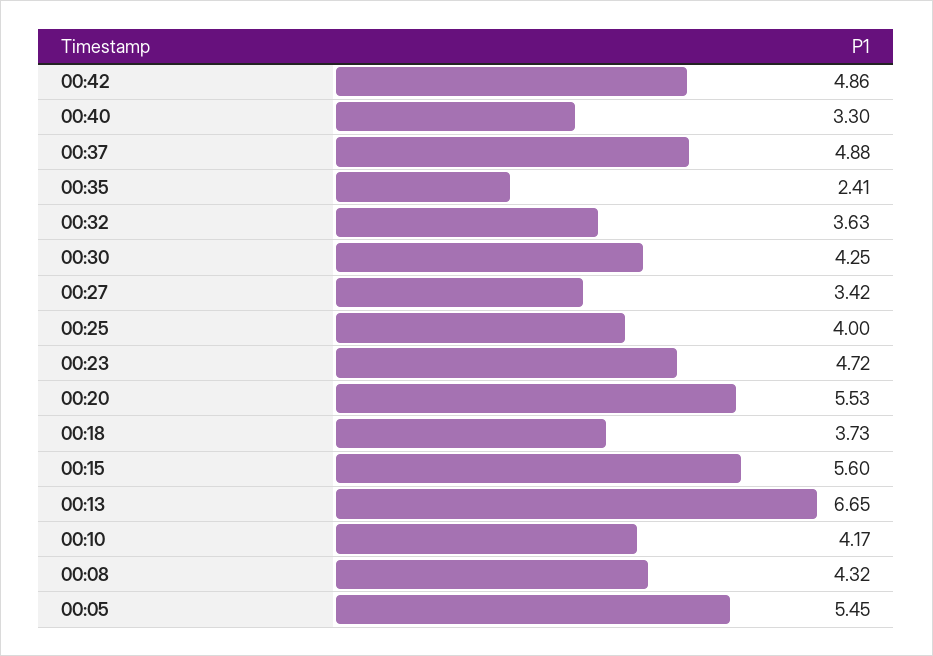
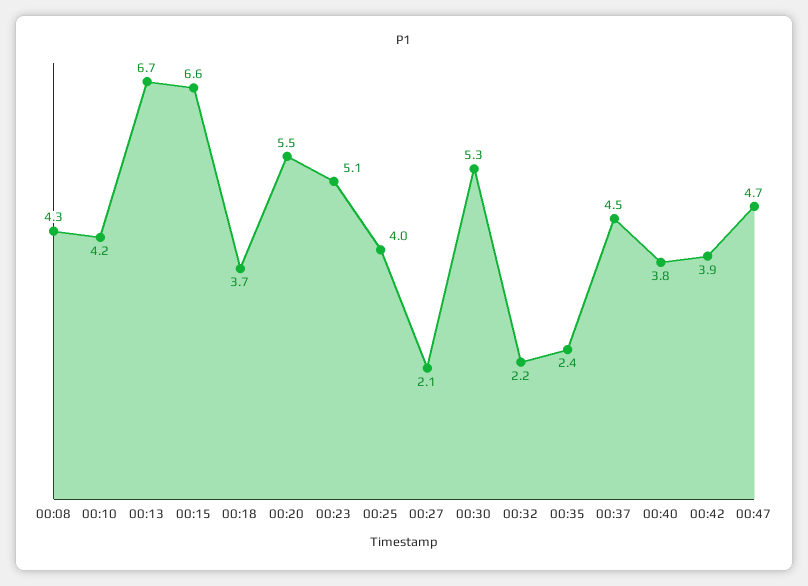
00:42: 4.86 -> 3.9
00:40: 3.3 -> 3.8
00:37: 4.88 -> 4.5
00:32: 3.63 -> 2.2
00:30: 4.25 -> 5.3
00:27: 3.42 -> 2.1
00:23: 4.72 -> 5.1
00:15: 5.6 -> 6.6
00:05: 5.45 -> none
00:47: none -> 4.7

